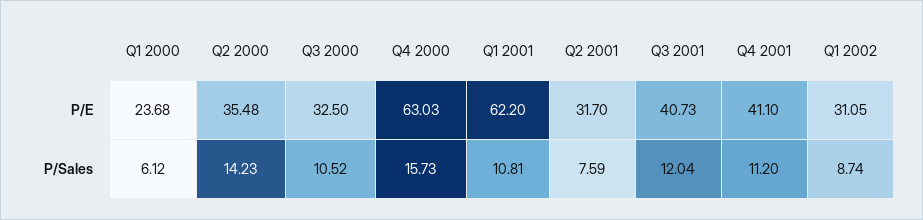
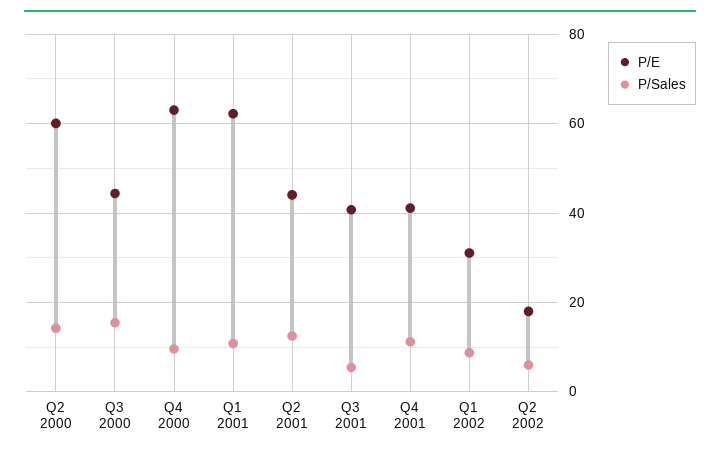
P/E, Q1 2000: 23.68 -> none
P/E, Q2 2000: 35.48 -> 60
P/E, Q3 2000: 32.5 -> 44
P/E, Q2 2001: 31.7 -> 44
P/Sales, Q1 2000: 6.12 -> none
P/Sales, Q3 2000: 10.52 -> 16
P/Sales, Q4 2000: 15.73 -> 10
P/Sales, Q2 2001: 7.59 -> 12
P/Sales, Q3 2001: 12.04 -> 6
P/E, Q2 2002: none -> 18
P/Sales, Q2 2002: none -> 6

